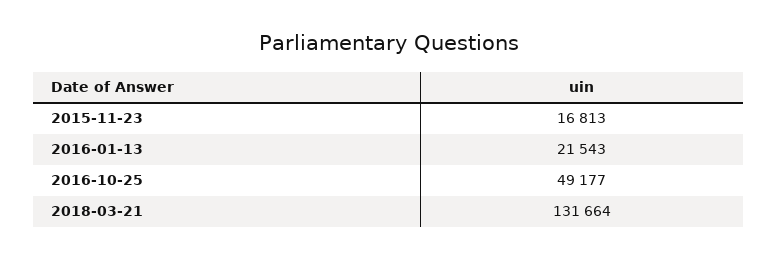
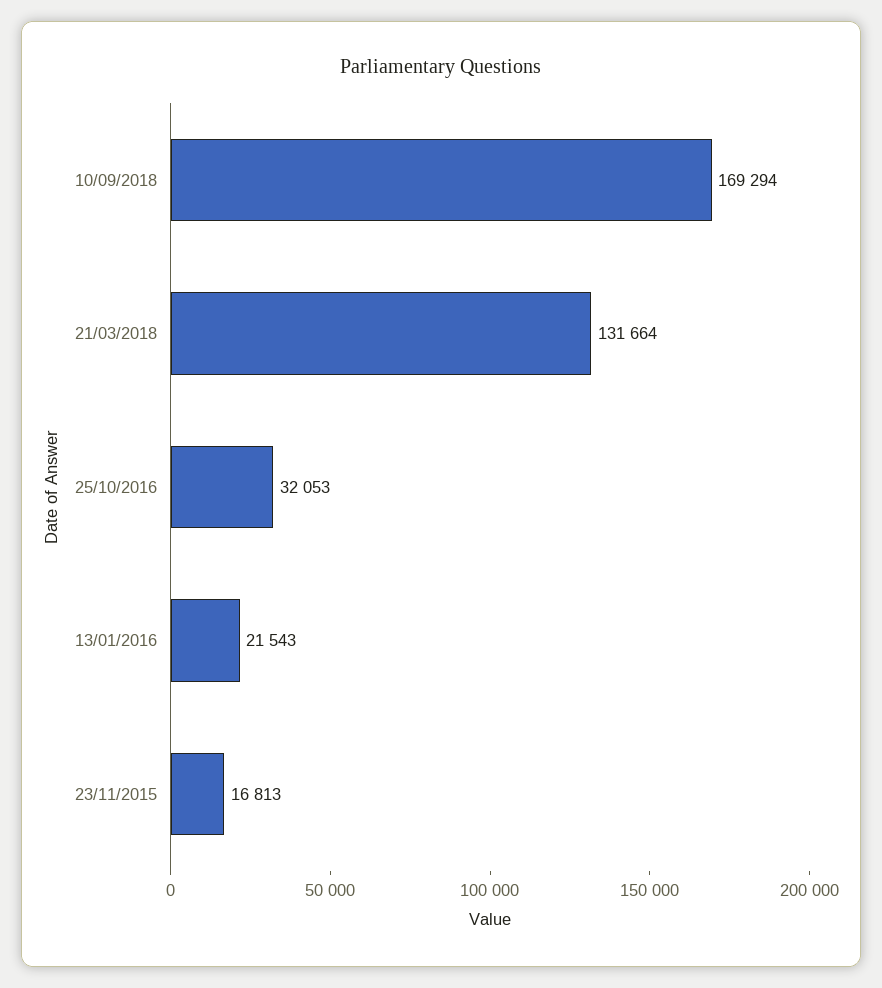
2016-10-25: 49177 -> 32053
10/09/2018: none -> 169294

